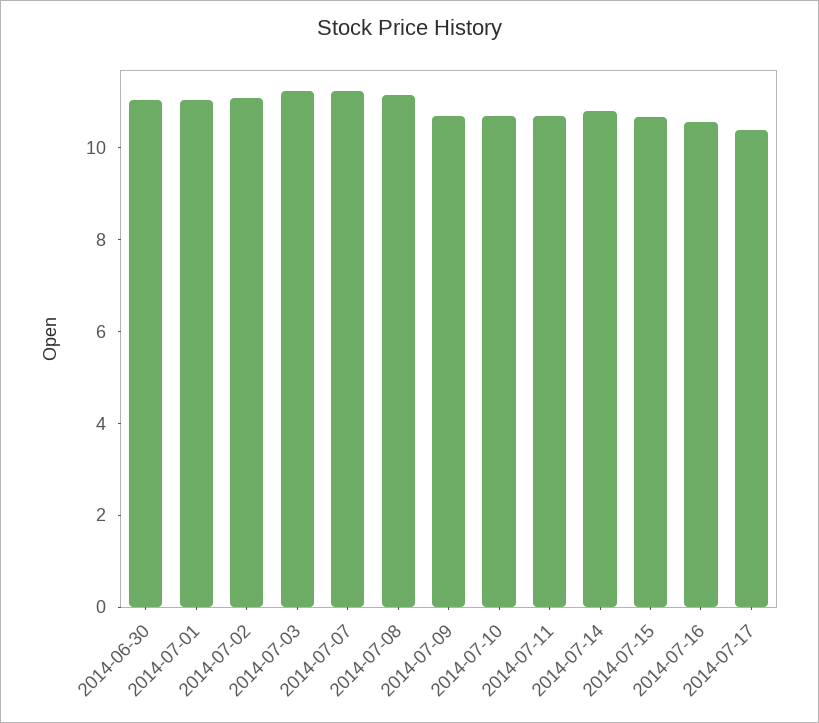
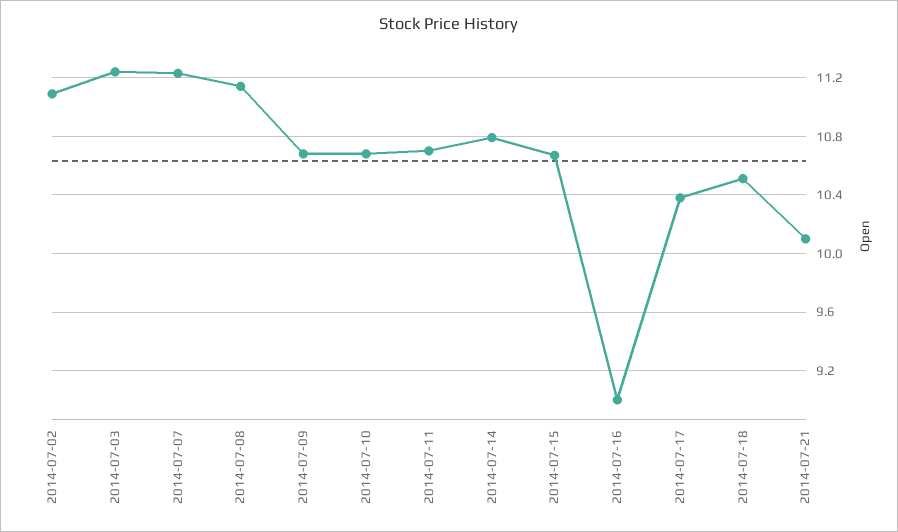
2014-06-30: 11 -> none
2014-07-01: 11 -> none
2014-07-16: 10.5 -> 9
2014-07-18: none -> 10.5
2014-07-21: none -> 10.1

